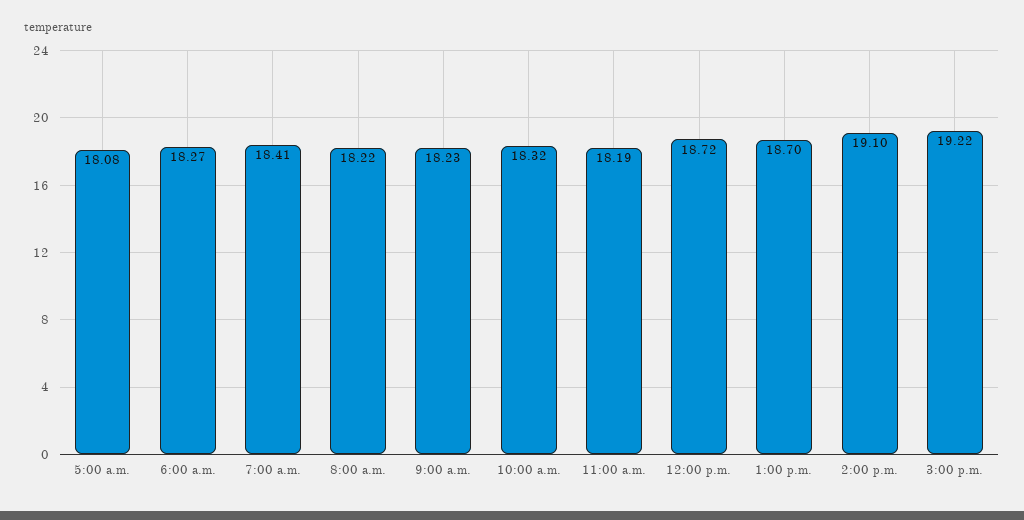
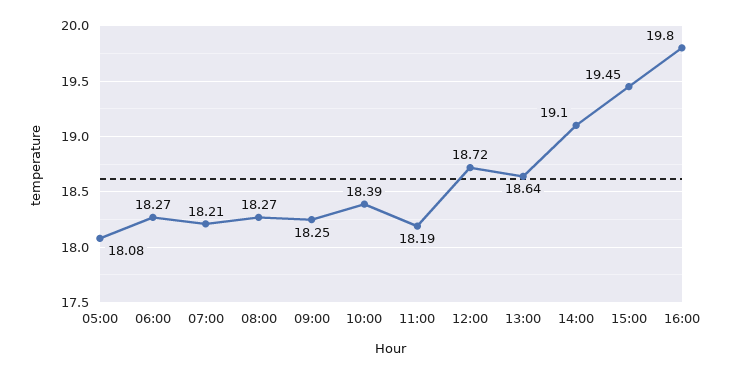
7:00 a.m.: 18.41 -> 18.21
8:00 a.m.: 18.22 -> 18.27
9:00 a.m.: 18.23 -> 18.25
10:00 a.m.: 18.32 -> 18.39
1:00 p.m.: 18.7 -> 18.64
3:00 p.m.: 19.22 -> 19.45
16:00: none -> 19.8

